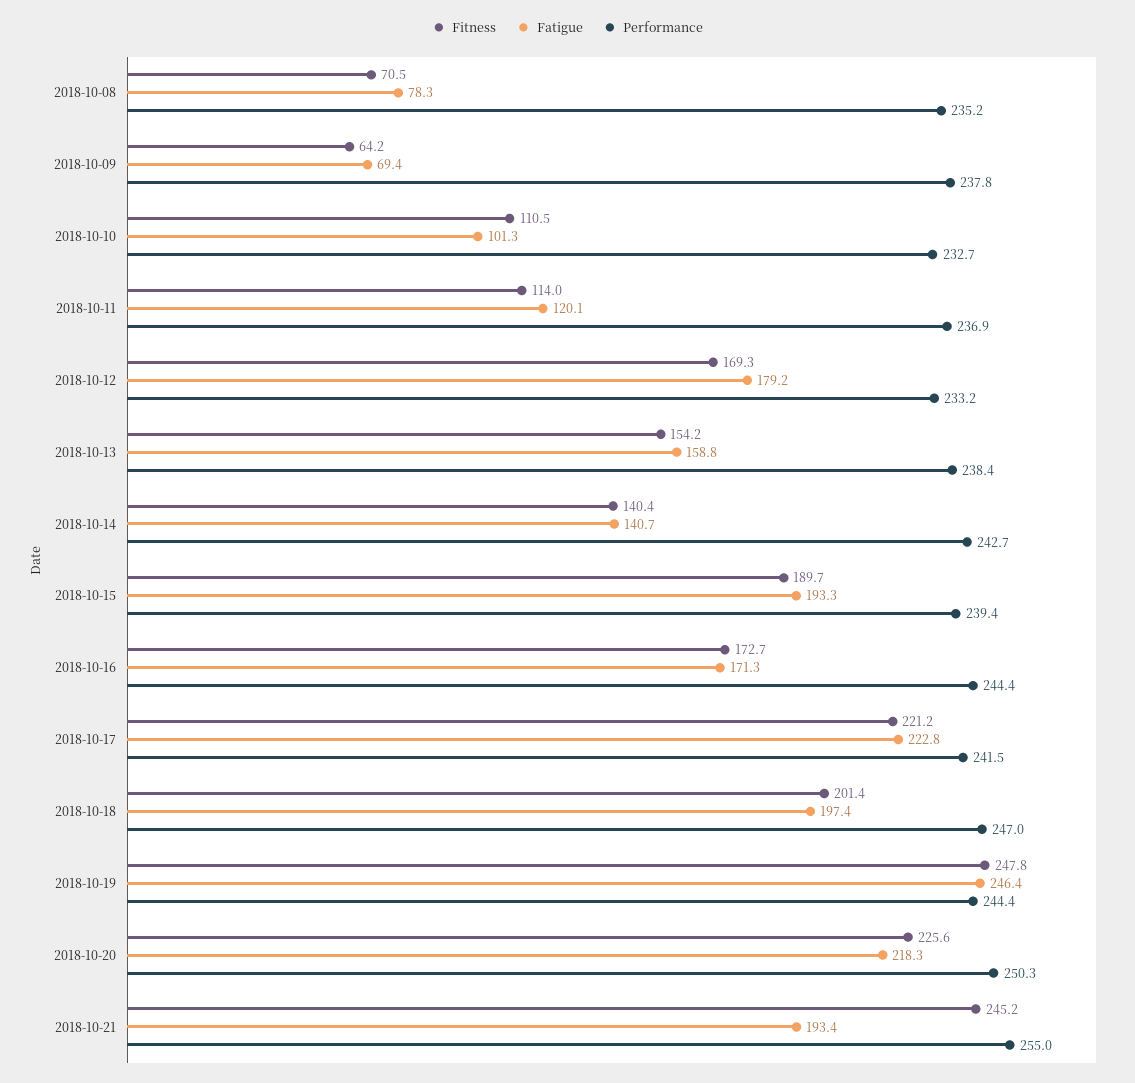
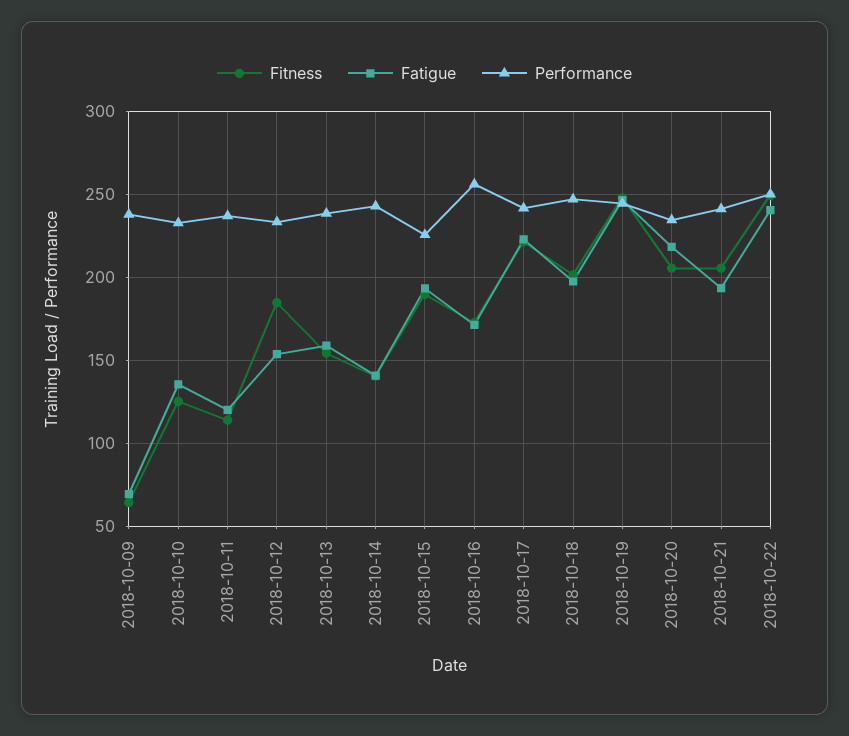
Fitness, 2018-10-08: 70.5 -> none
Fatigue, 2018-10-08: 78.3 -> none
Performance, 2018-10-08: 235.2 -> none
Fitness, 2018-10-10: 110.5 -> 125
Fatigue, 2018-10-10: 101.3 -> 135
Fitness, 2018-10-12: 169.3 -> 185
Fatigue, 2018-10-12: 179.2 -> 155
Performance, 2018-10-15: 239.4 -> 225
Performance, 2018-10-16: 244.4 -> 255
Fitness, 2018-10-20: 225.6 -> 205
Performance, 2018-10-20: 250.3 -> 235
Fitness, 2018-10-21: 245.2 -> 205
Performance, 2018-10-21: 255 -> 240
Fitness, 2018-10-22: none -> 250
Fatigue, 2018-10-22: none -> 240
Performance, 2018-10-22: none -> 250

